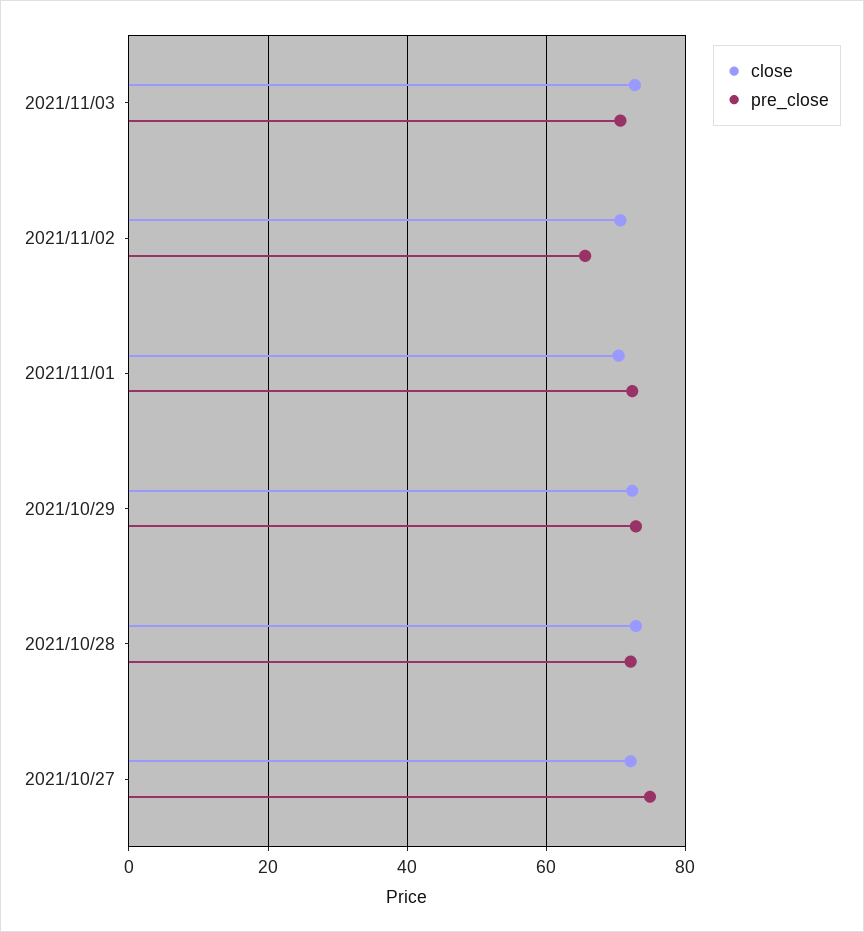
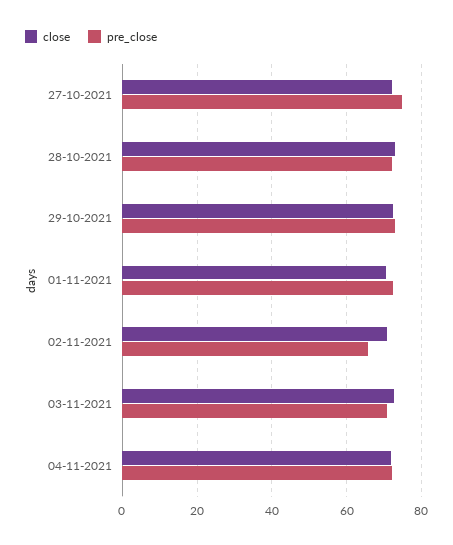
close, 04-11-2021: none -> 72
pre_close, 04-11-2021: none -> 72

